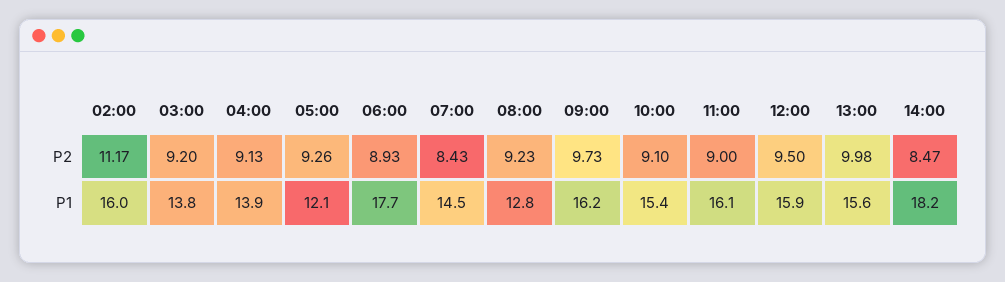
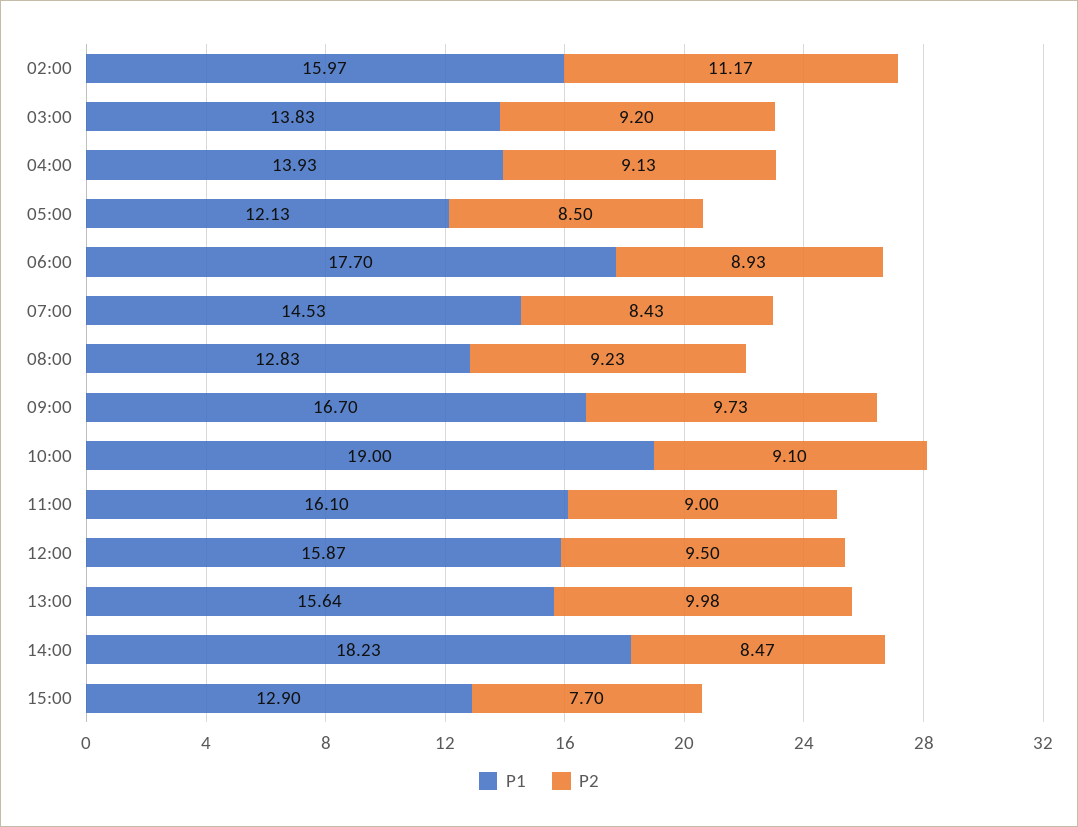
P2, 05:00: 9.26 -> 8.5
P1, 09:00: 16.2 -> 16.7
P1, 10:00: 15.4 -> 19
P1, 15:00: none -> 12.9
P2, 15:00: none -> 7.7

